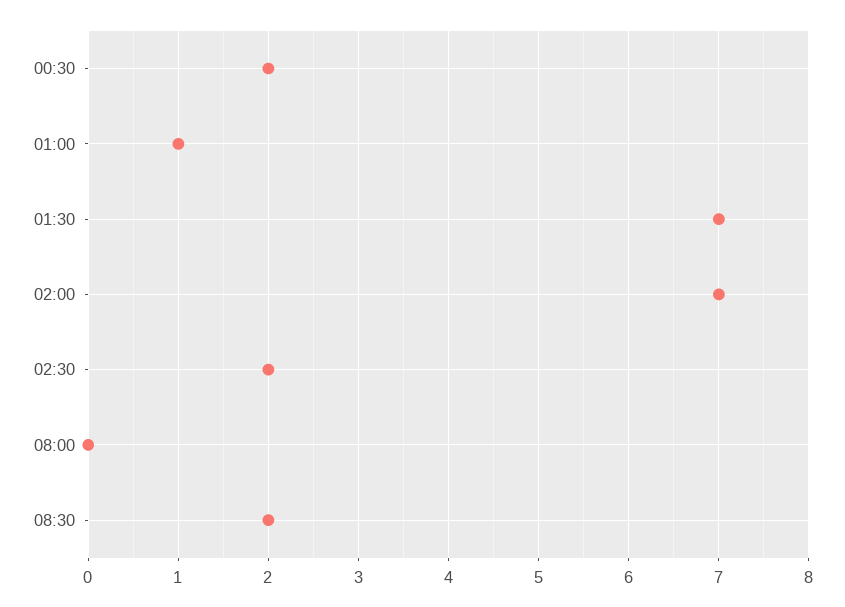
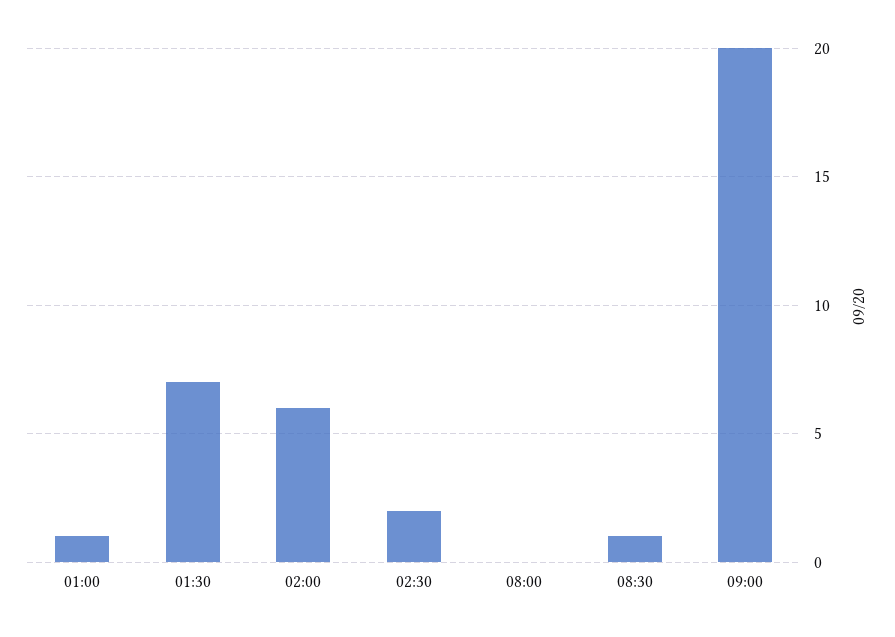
00:30: 2 -> none
02:00: 7 -> 6
08:30: 2 -> 1
09:00: none -> 20

